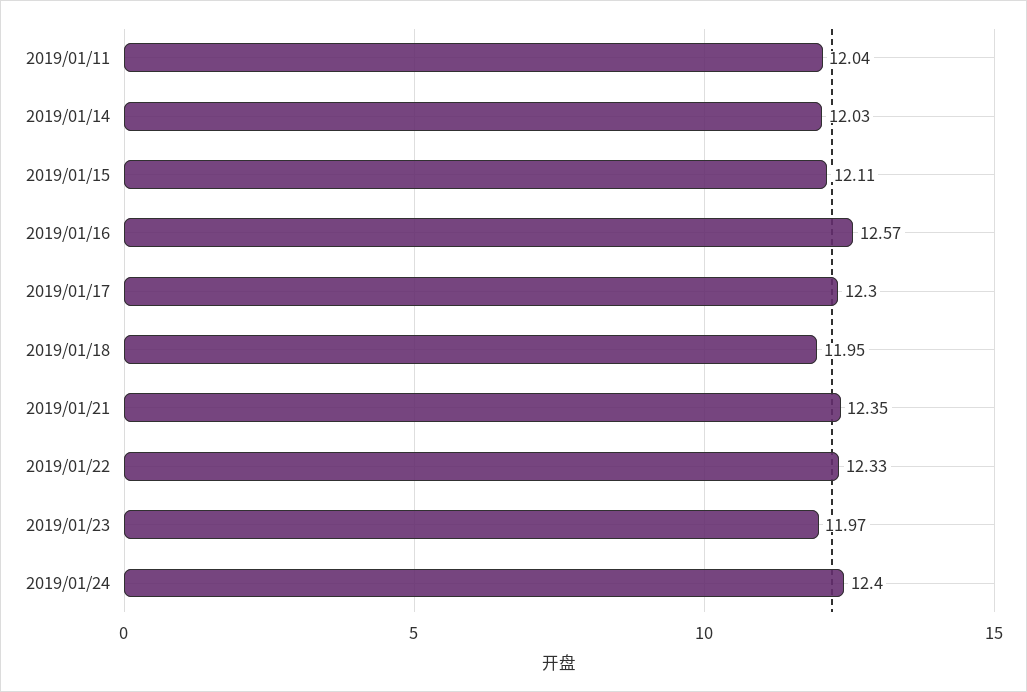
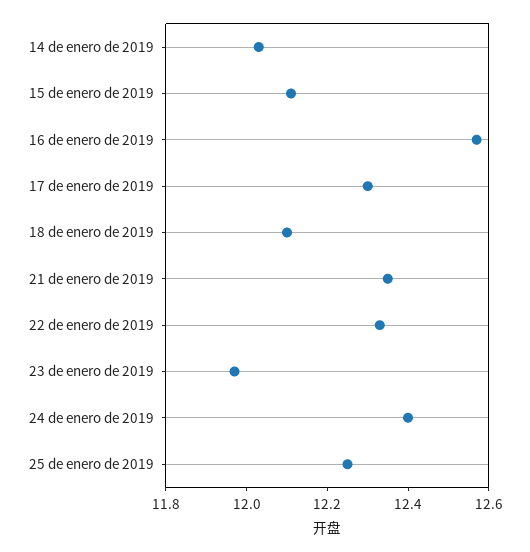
2019/01/11: 12.04 -> none
2019/01/18: 11.95 -> 12.1
25 de enero de 2019: none -> 12.25

